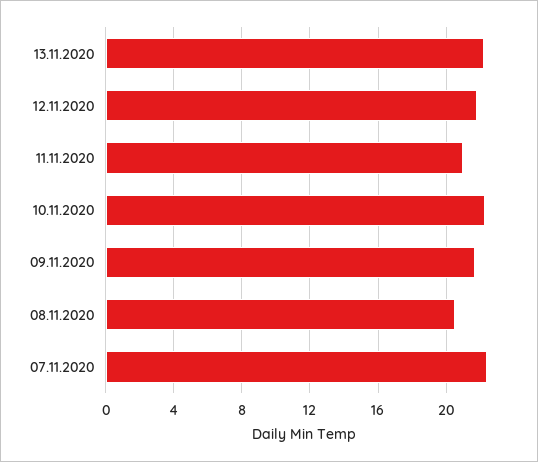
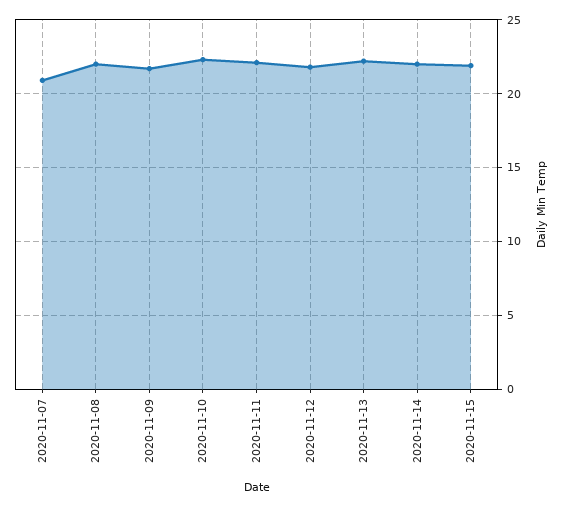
11.11.2020: 21 -> 22
08.11.2020: 20.5 -> 22
07.11.2020: 22.5 -> 21
2020-11-14: none -> 22
2020-11-15: none -> 22

